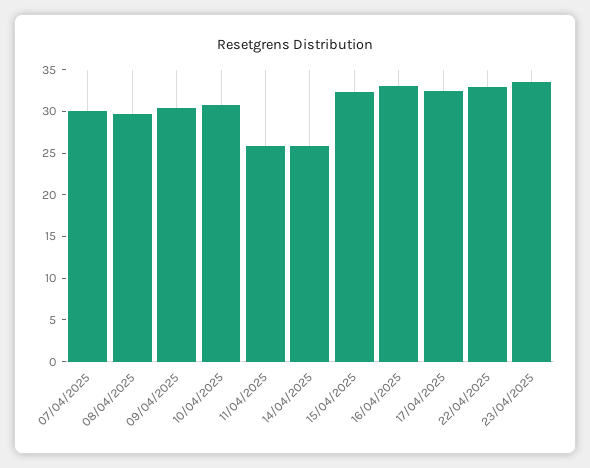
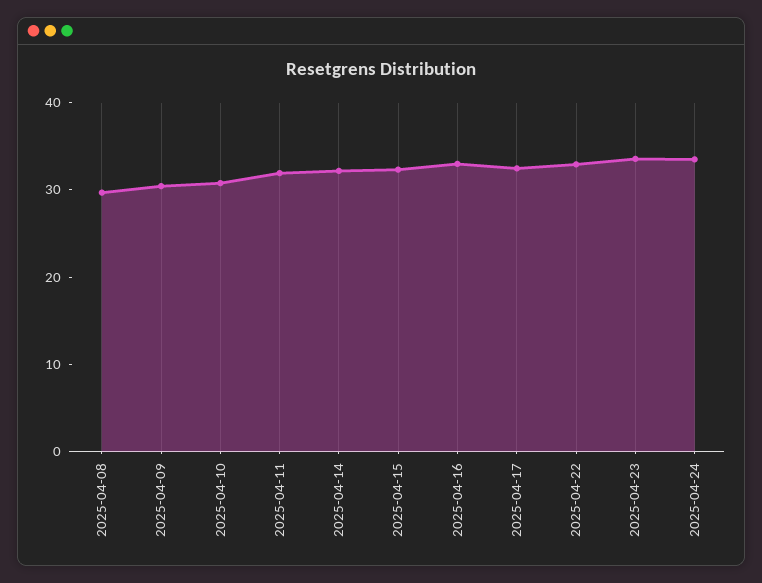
07/04/2025: 30 -> none
11/04/2025: 26 -> 32
14/04/2025: 26 -> 32
2025-04-24: none -> 34

